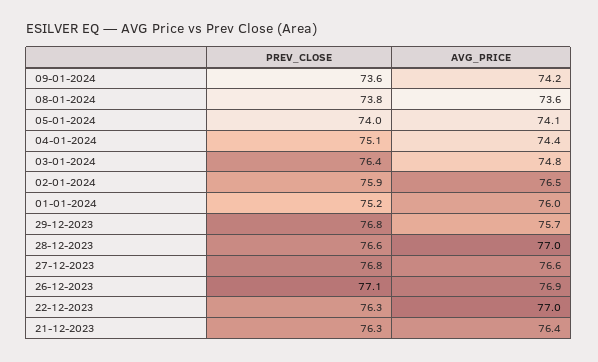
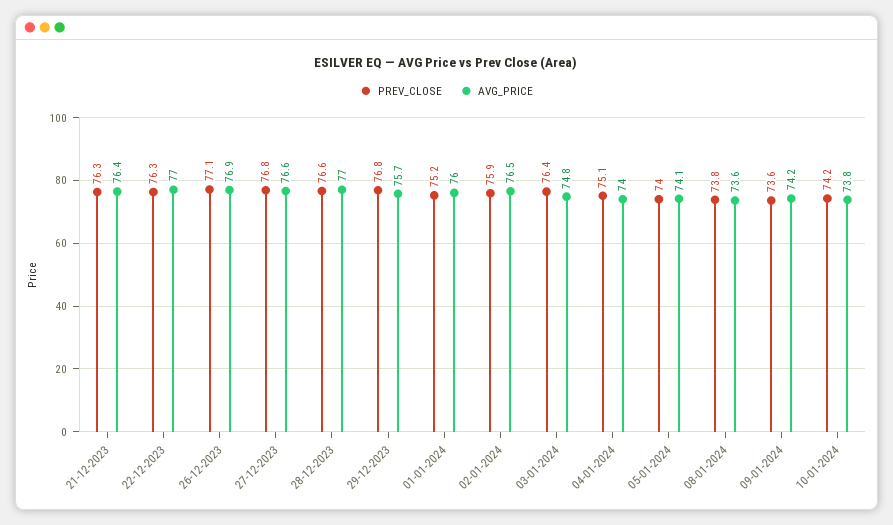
AVG_PRICE, 04-01-2024: 74.4 -> 74
PREV_CLOSE, 10-01-2024: none -> 74.2
AVG_PRICE, 10-01-2024: none -> 73.8

